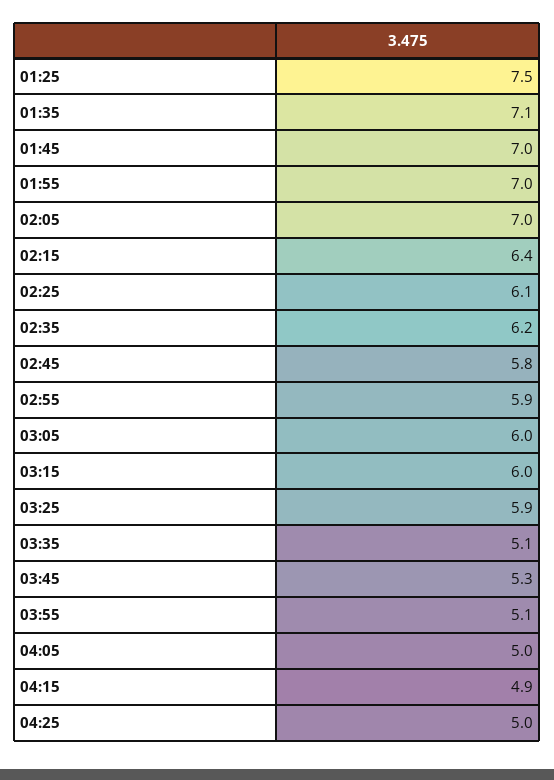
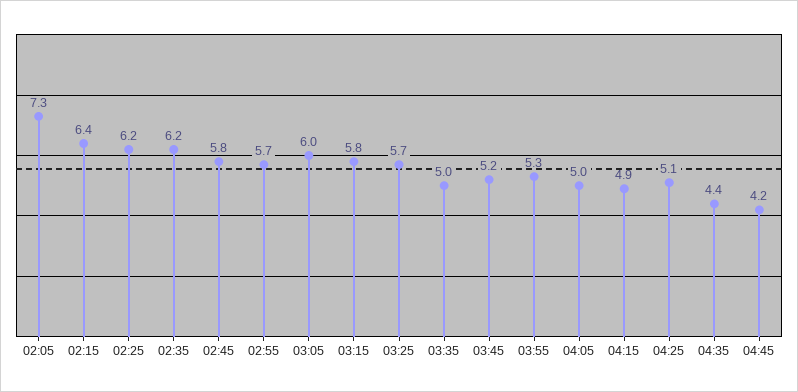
01:25: 7.5 -> none
01:35: 7.1 -> none
01:45: 7 -> none
01:55: 7 -> none
02:05: 7 -> 7.3
02:25: 6.1 -> 6.2
02:55: 5.9 -> 5.7
03:15: 6 -> 5.8
03:25: 5.9 -> 5.7
03:35: 5.1 -> 5
03:45: 5.3 -> 5.2
03:55: 5.1 -> 5.3
04:25: 5 -> 5.1
04:35: none -> 4.4
04:45: none -> 4.2

